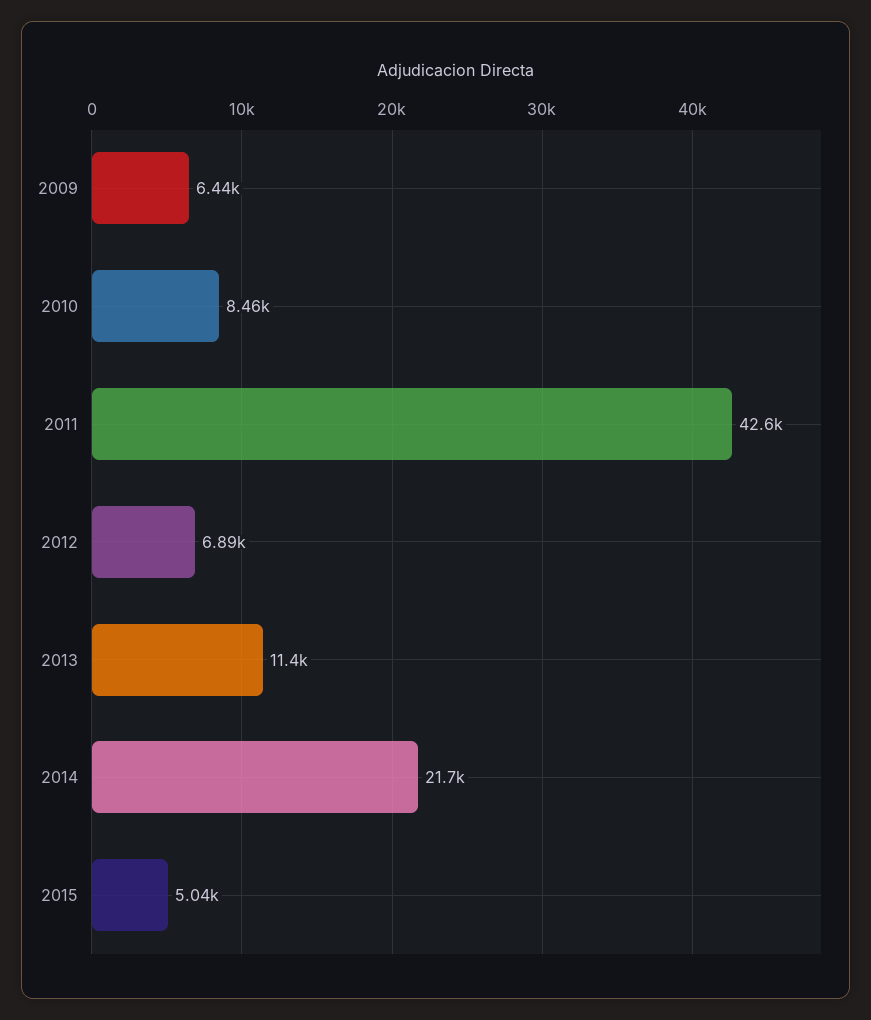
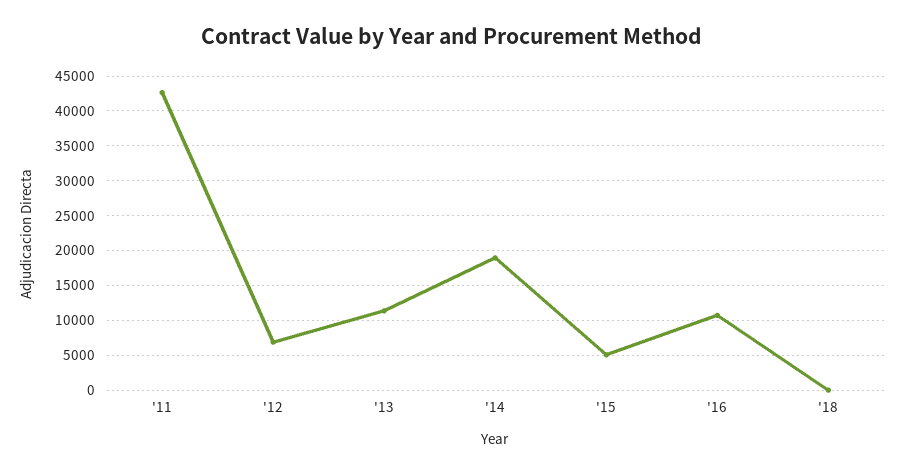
2009: 6440 -> none
2010: 8460 -> none
2014: 21700 -> 19000
'16: none -> 11000
'18: none -> 0

